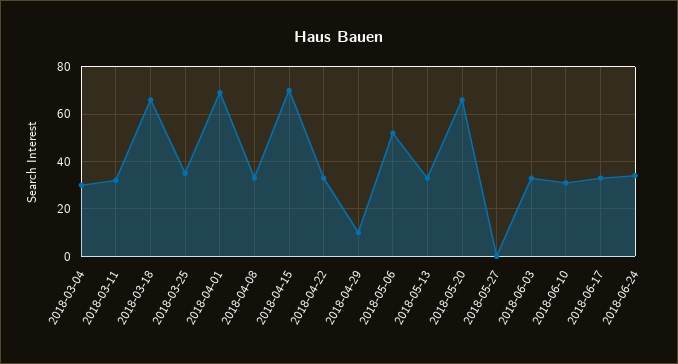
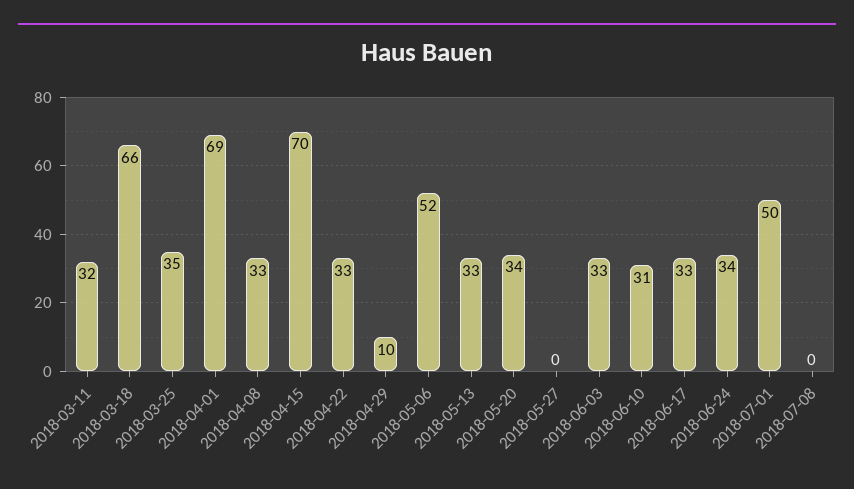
2018-03-04: 30 -> none
2018-05-20: 65 -> 34
2018-07-01: none -> 50
2018-07-08: none -> 0

